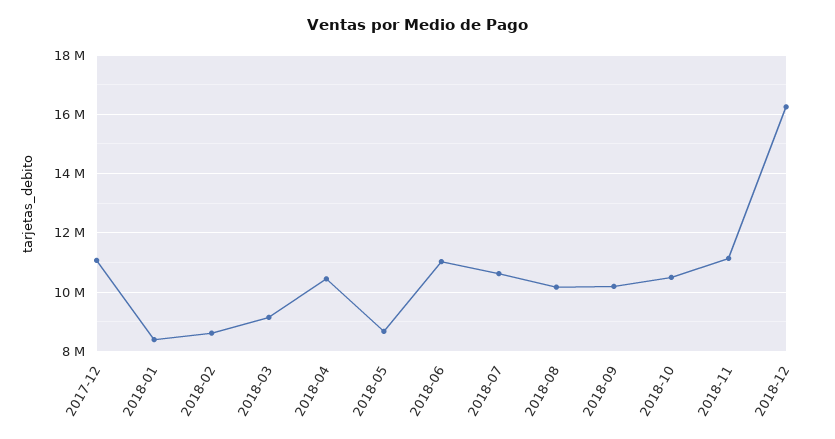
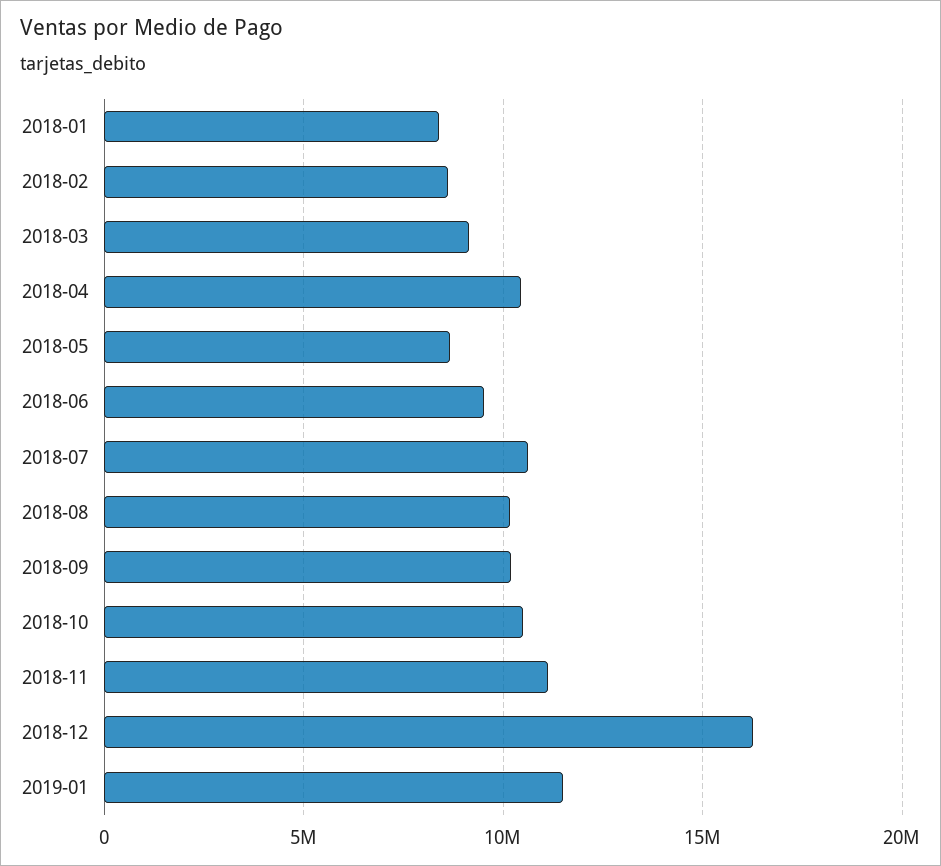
2017-12: 11000000 -> none
2018-06: 11000000 -> 9500000
2019-01: none -> 11500000

